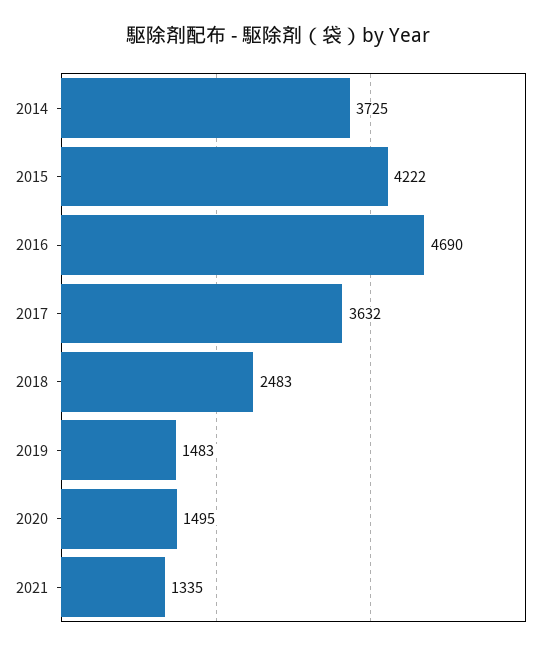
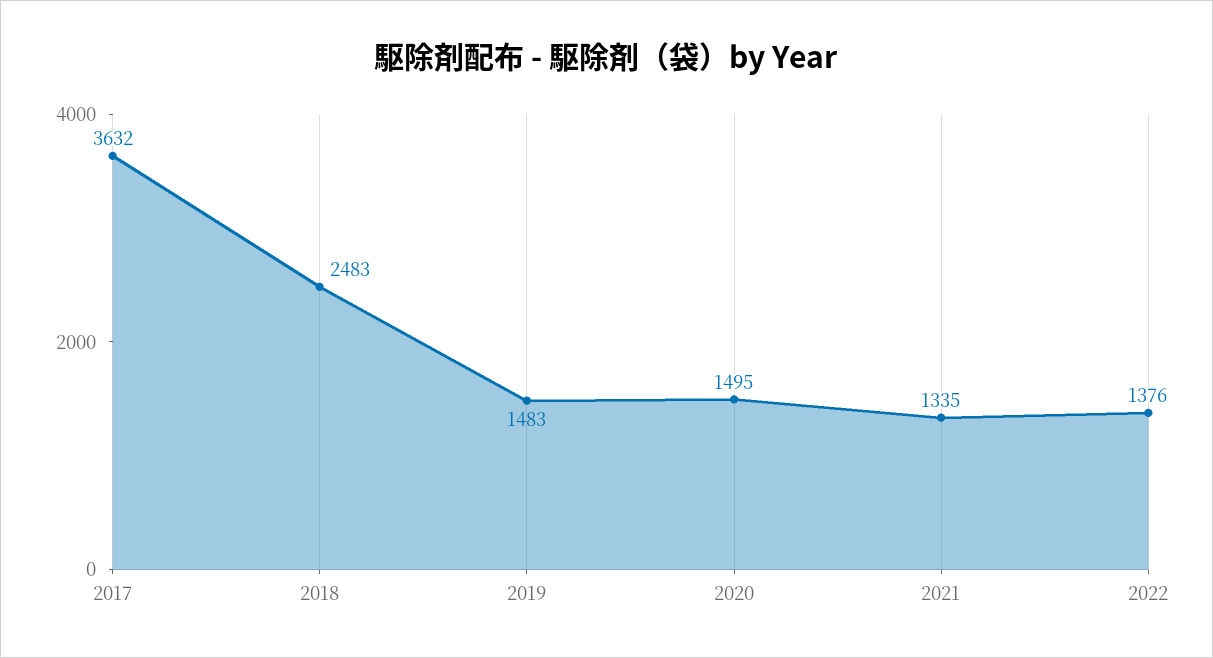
2014: 3725 -> none
2015: 4222 -> none
2016: 4690 -> none
2022: none -> 1376

